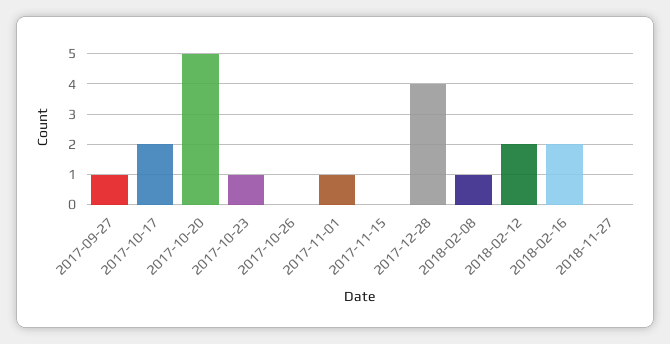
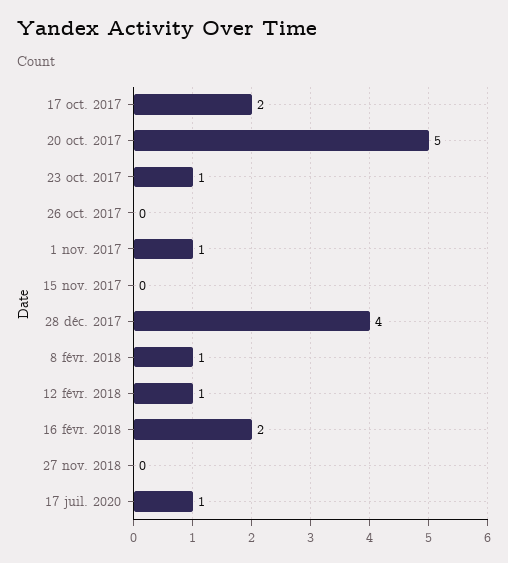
2017-09-27: 1 -> none
2018-02-12: 2 -> 1
17 juil. 2020: none -> 1

